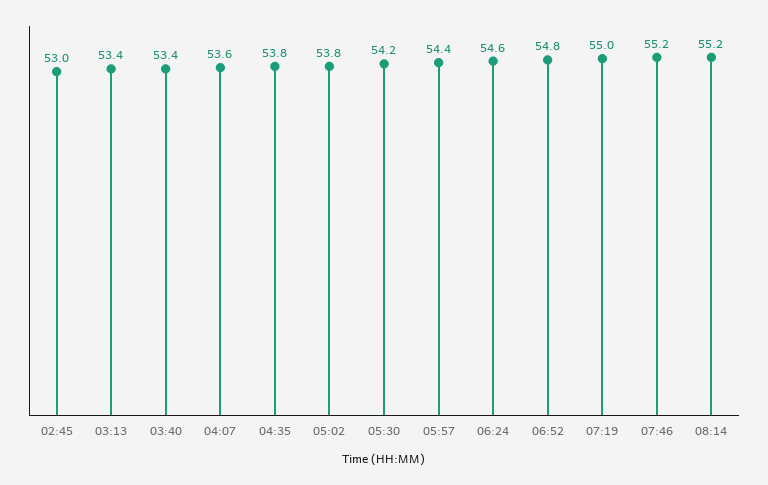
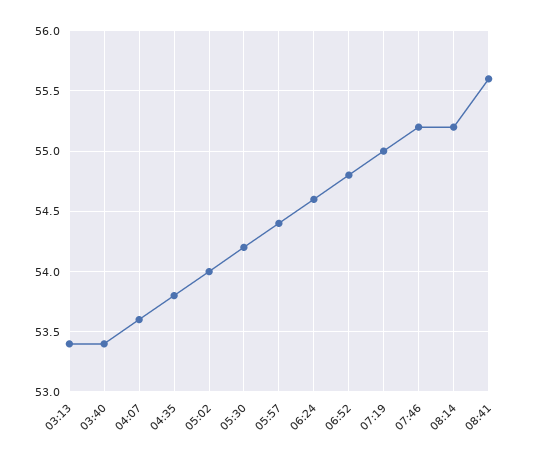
02:45: 53 -> none
05:02: 53.8 -> 54
08:41: none -> 55.6

